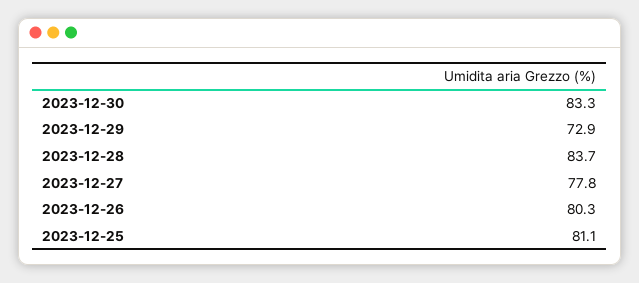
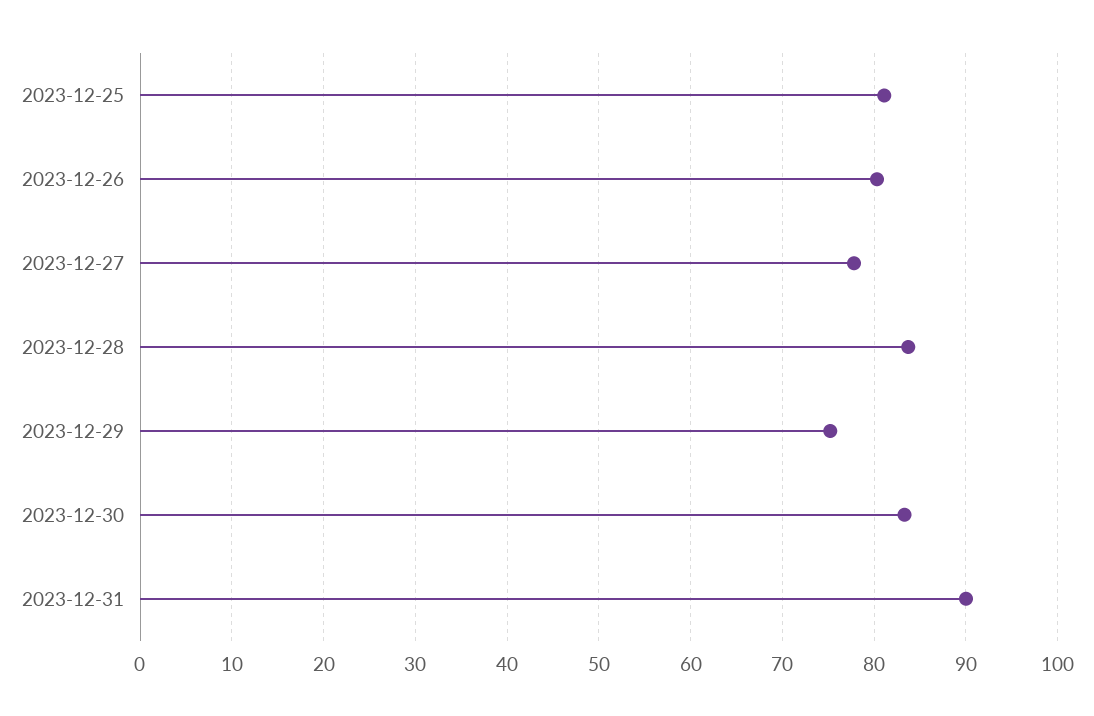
2023-12-29: 72.9 -> 75
2023-12-31: none -> 90

